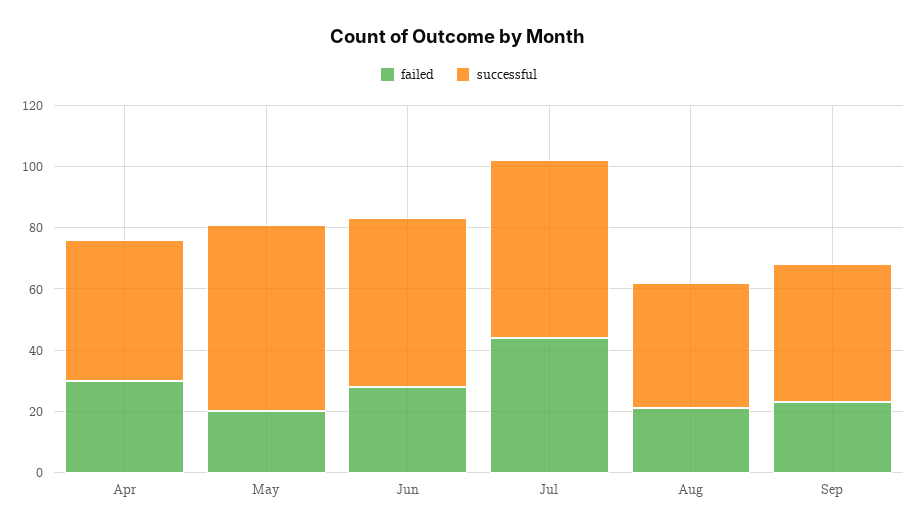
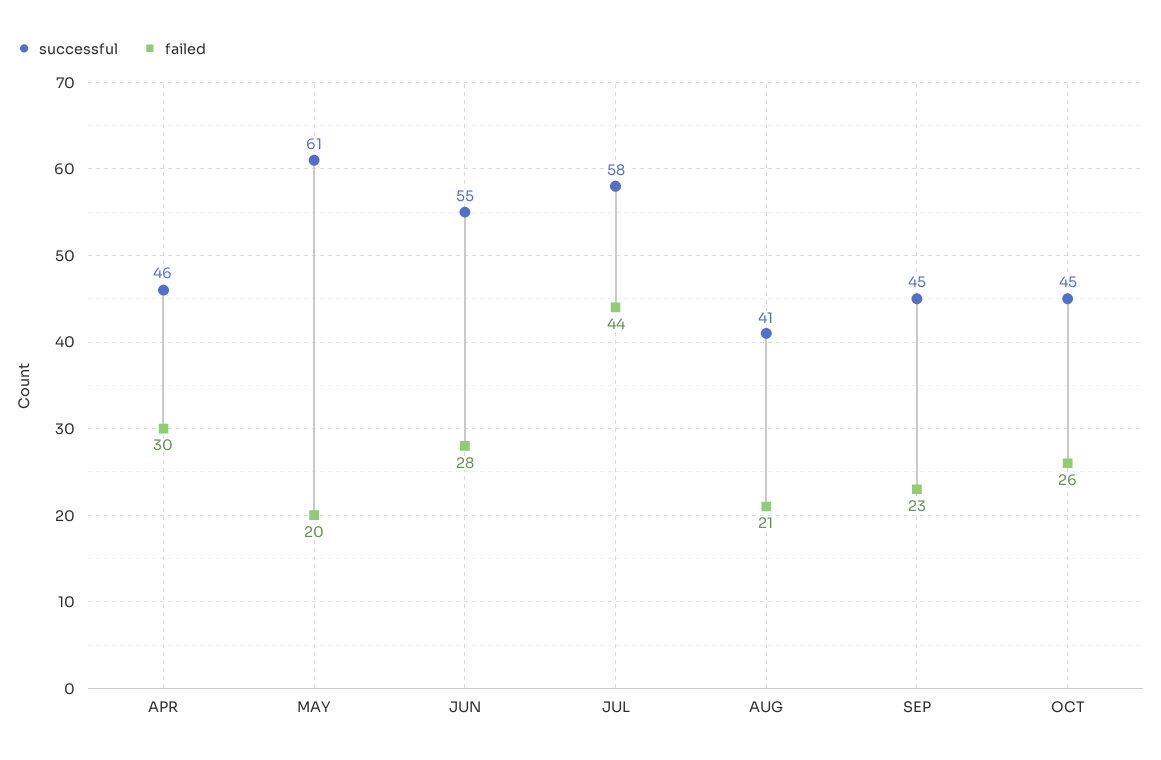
successful, OCT: none -> 45
failed, OCT: none -> 26

